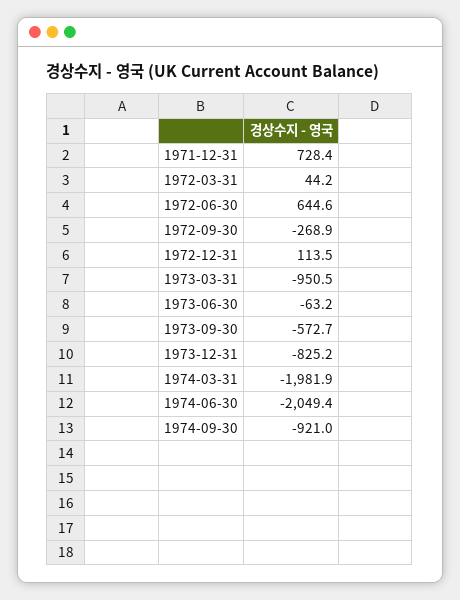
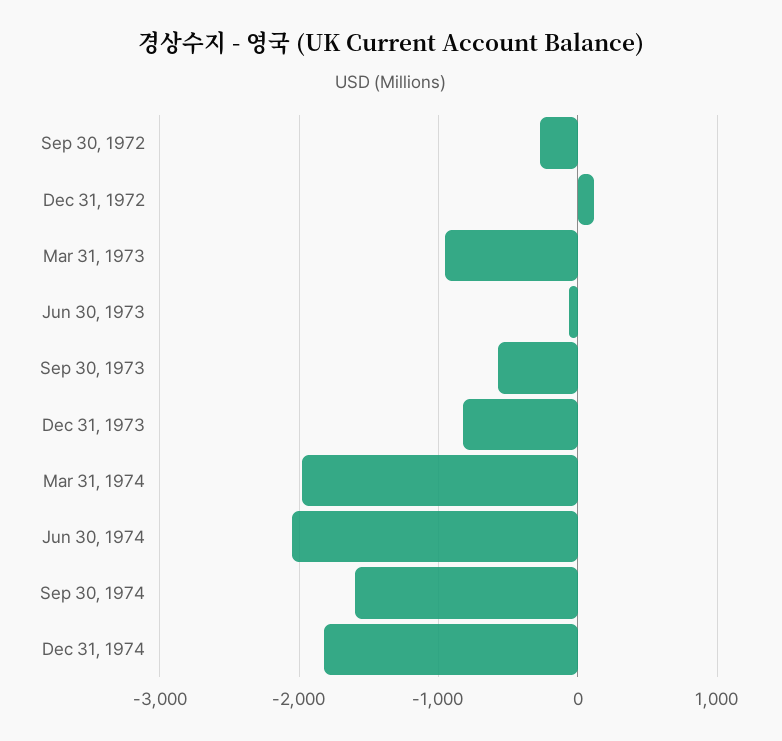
1971-12-31: 728.4 -> none
1972-03-31: 44.2 -> none
1972-06-30: 644.6 -> none
1974-09-30: -921 -> -1600
Dec 31, 1974: none -> -1800

